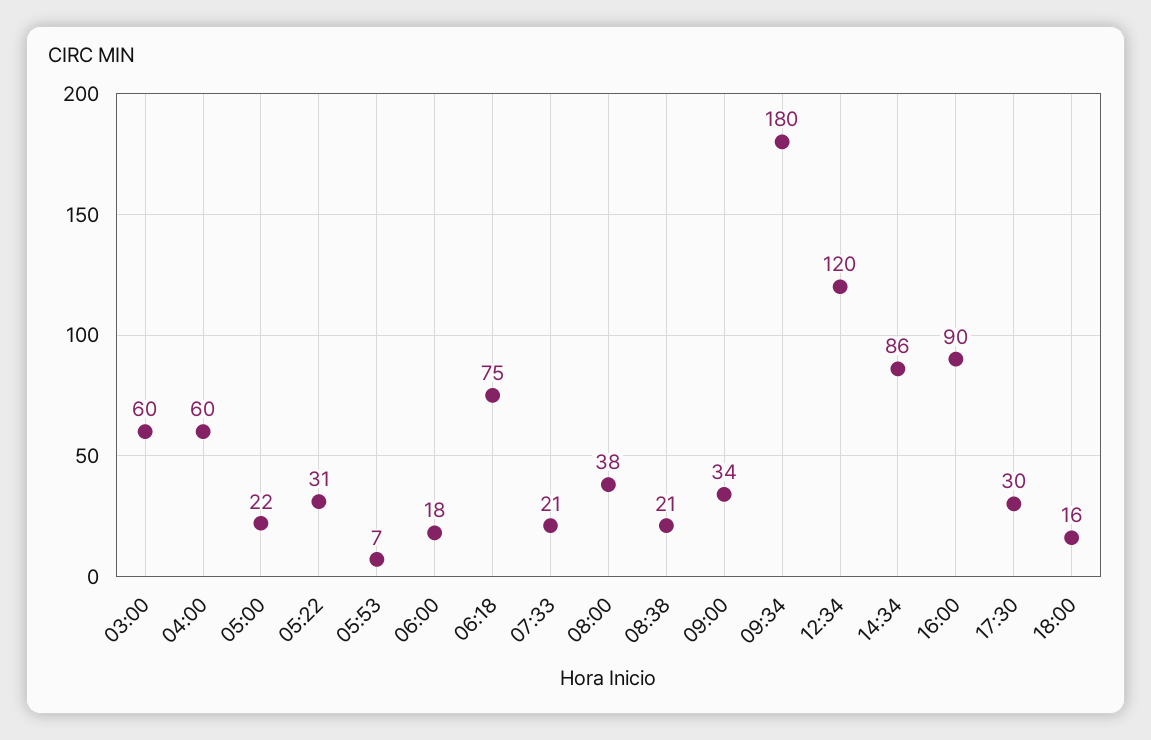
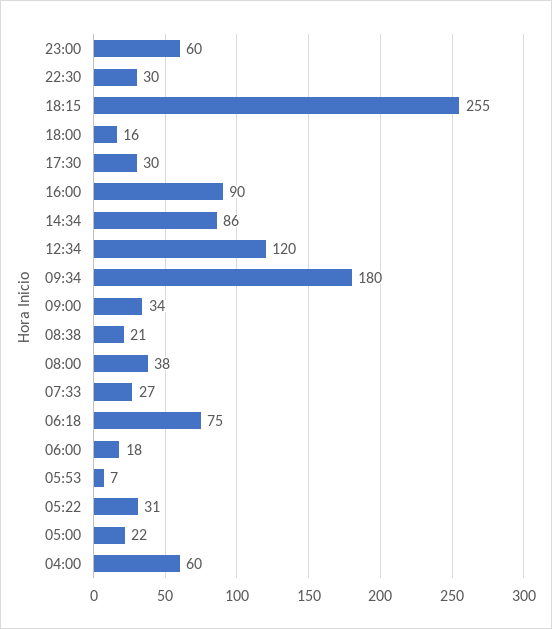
03:00: 60 -> none
07:33: 21 -> 27
23:00: none -> 60
22:30: none -> 30
18:15: none -> 255

